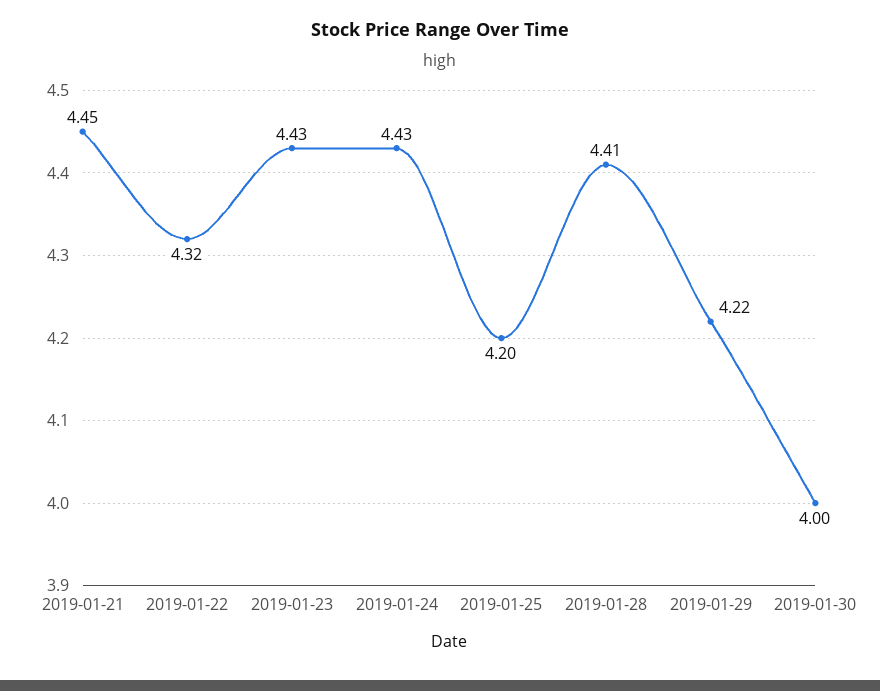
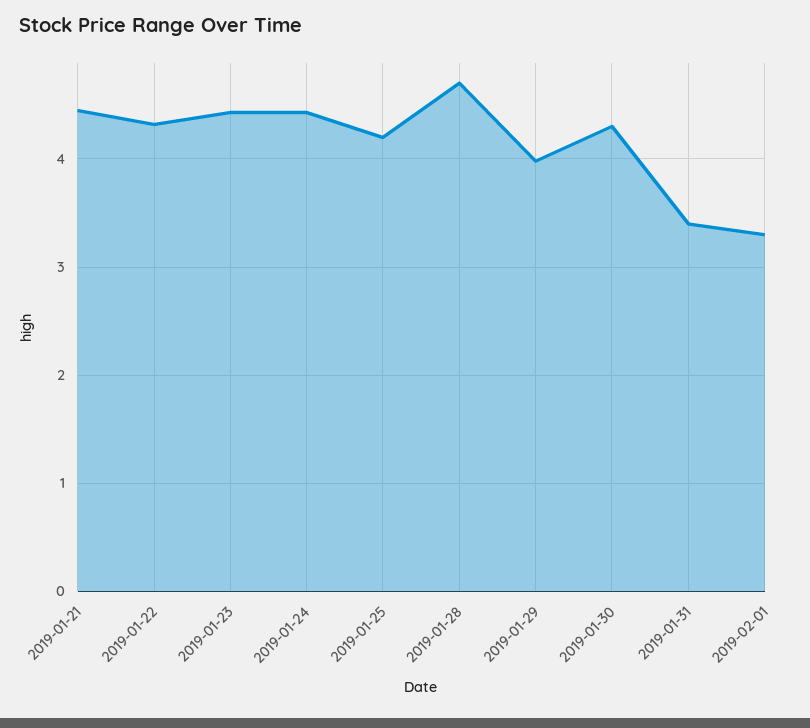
2019-01-28: 4.41 -> 4.7
2019-01-29: 4.22 -> 4
2019-01-30: 4 -> 4.3
2019-01-31: none -> 3.4
2019-02-01: none -> 3.3

